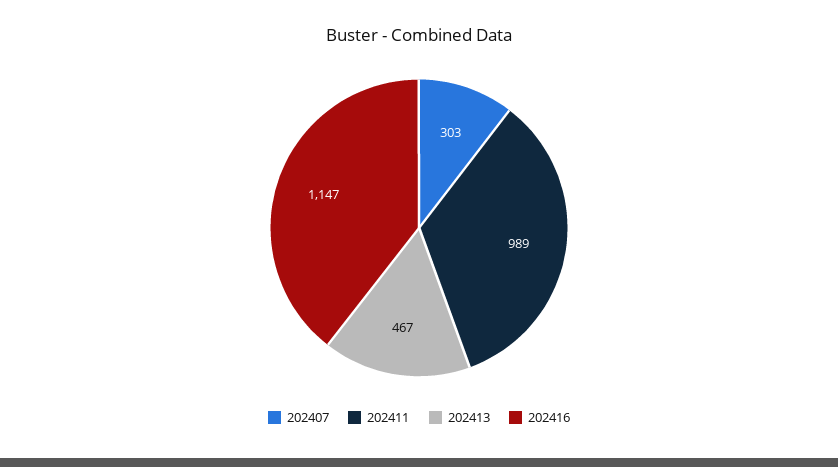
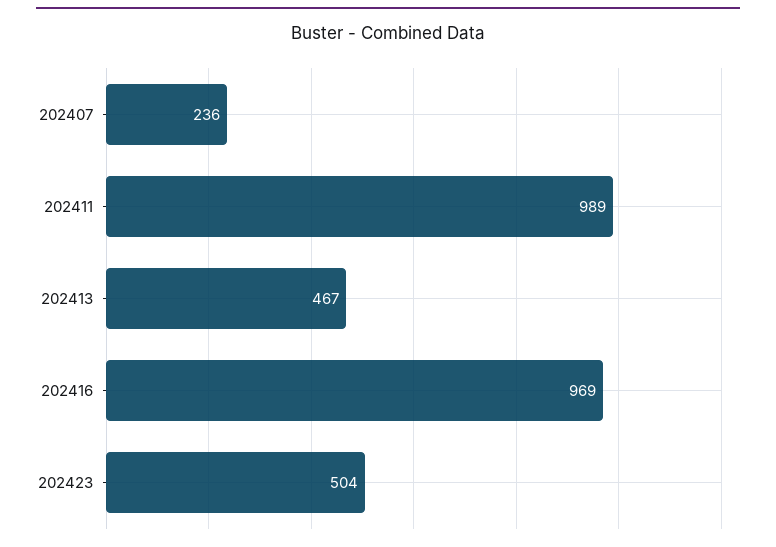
202407: 303 -> 236
202416: 1147 -> 969
202423: none -> 504

